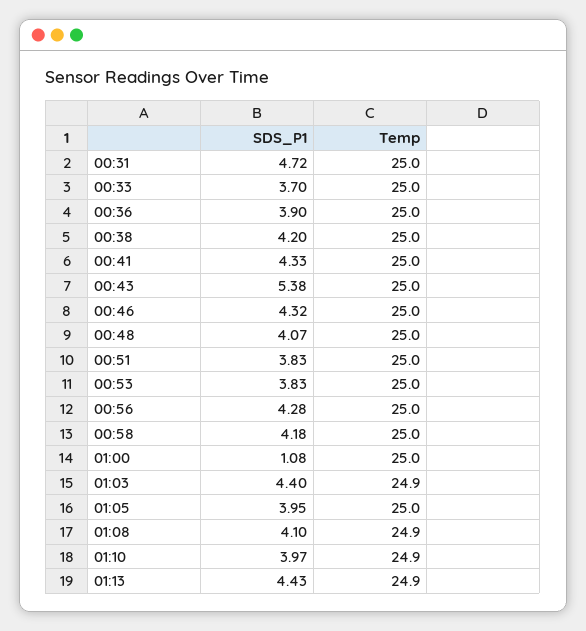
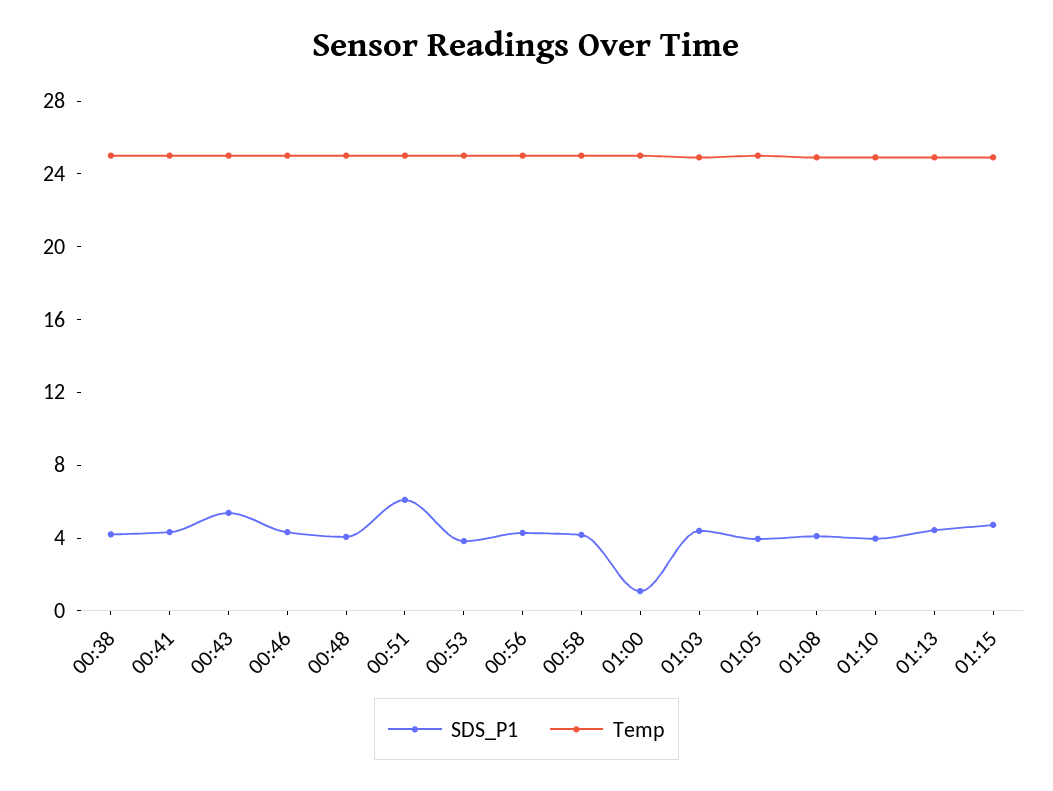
SDS_P1, 00:31: 4.72 -> none
Temp, 00:31: 25 -> none
SDS_P1, 00:33: 3.7 -> none
Temp, 00:33: 25 -> none
SDS_P1, 00:36: 3.9 -> none
Temp, 00:36: 25 -> none
SDS_P1, 00:51: 3.83 -> 6
SDS_P1, 01:15: none -> 5
Temp, 01:15: none -> 25

